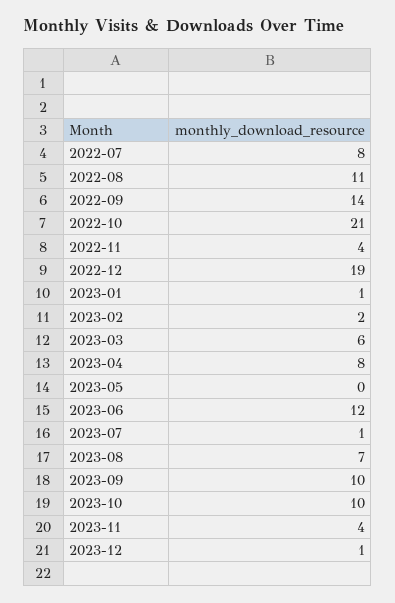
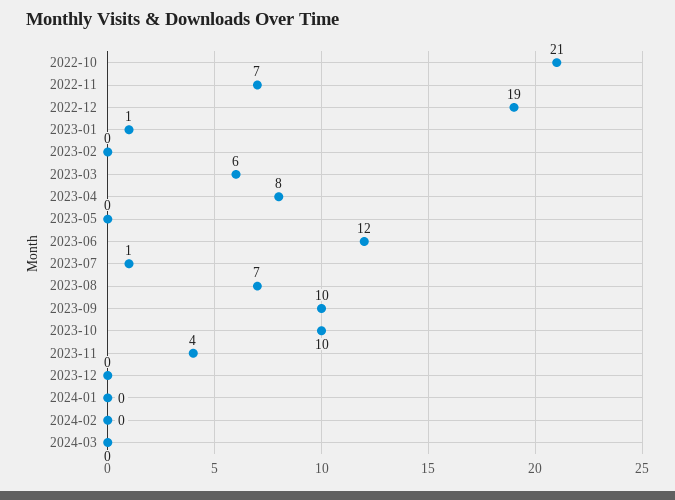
2022-07: 8 -> none
2022-08: 11 -> none
2022-09: 14 -> none
2022-11: 4 -> 7
2023-02: 2 -> 0
2023-12: 1 -> 0
2024-01: none -> 0
2024-02: none -> 0
2024-03: none -> 0

